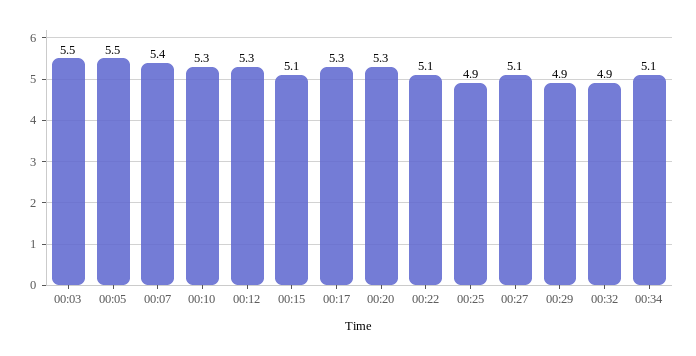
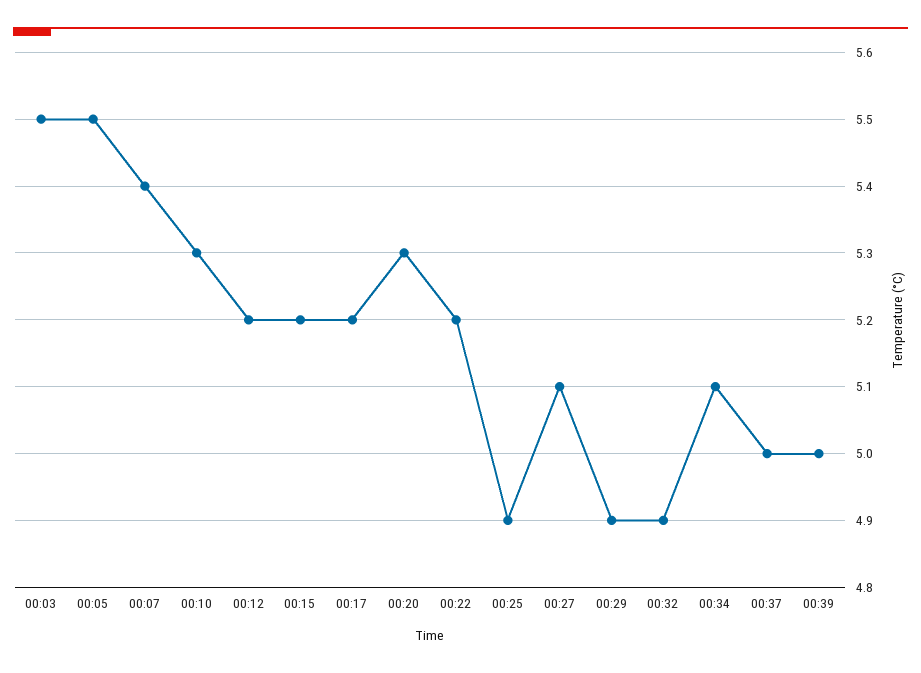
00:12: 5.3 -> 5.2
00:15: 5.1 -> 5.2
00:17: 5.3 -> 5.2
00:22: 5.1 -> 5.2
00:37: none -> 5
00:39: none -> 5

